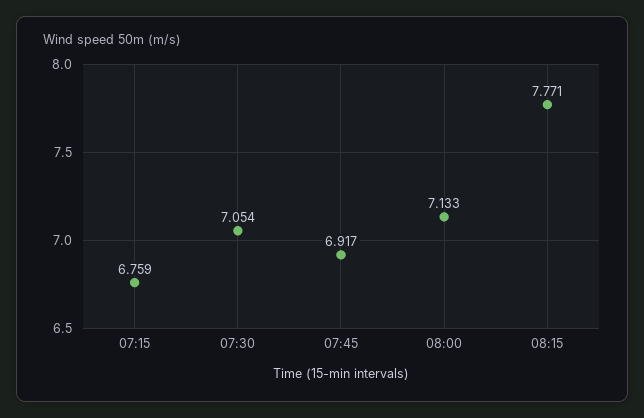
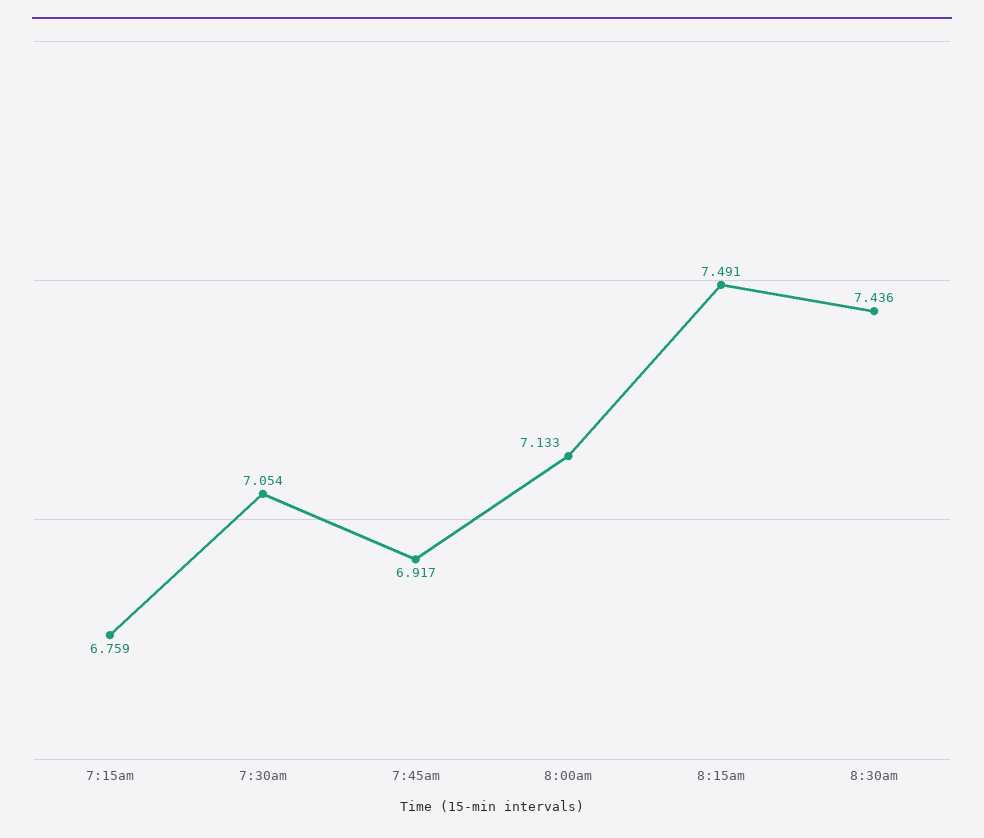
08:15: 7.771 -> 7.491
8:30am: none -> 7.436

